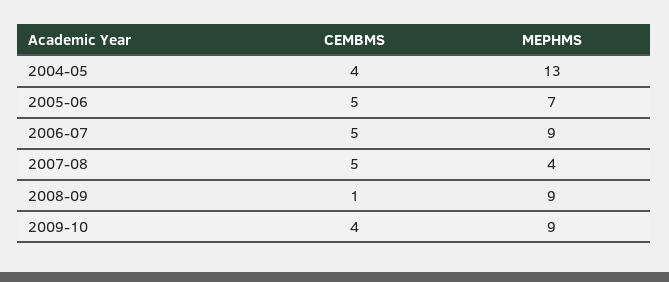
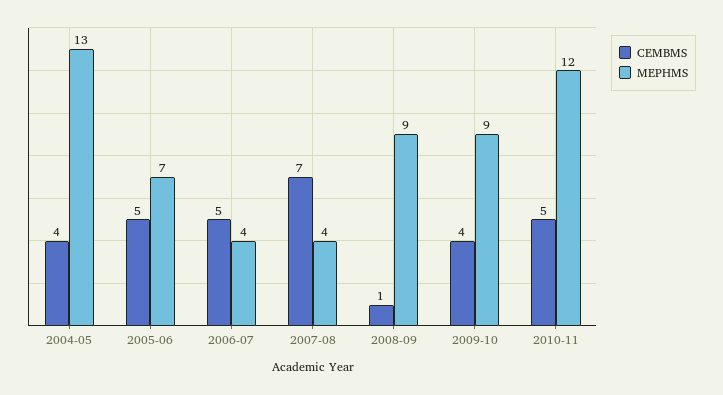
MEPHMS, 2006-07: 9 -> 4
CEMBMS, 2007-08: 5 -> 7
CEMBMS, 2010-11: none -> 5
MEPHMS, 2010-11: none -> 12

